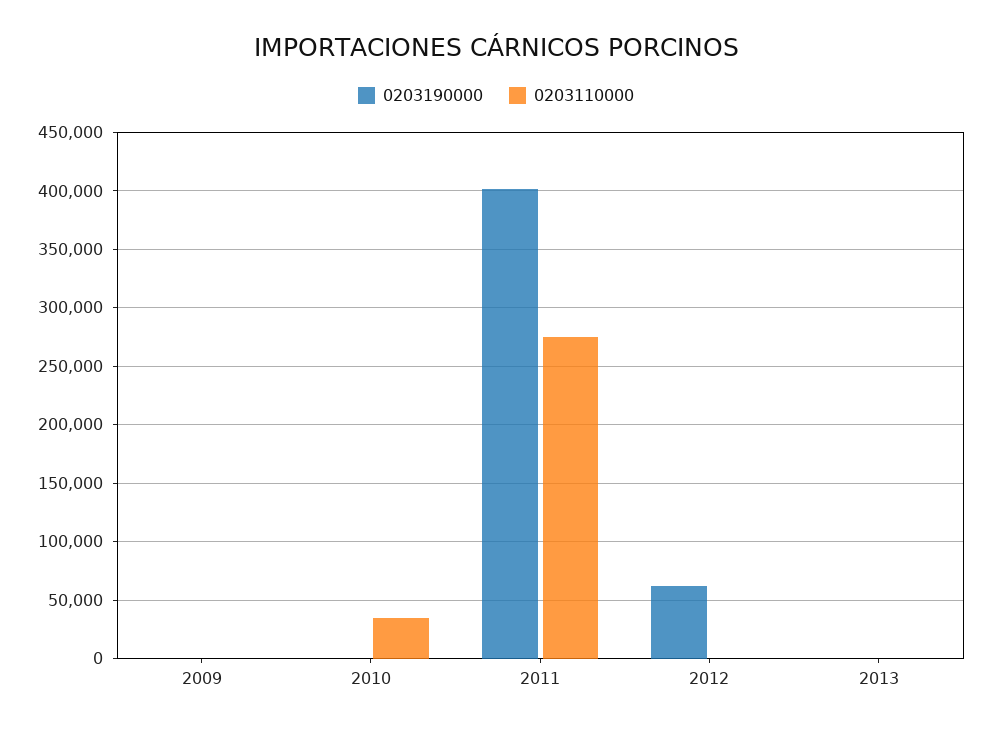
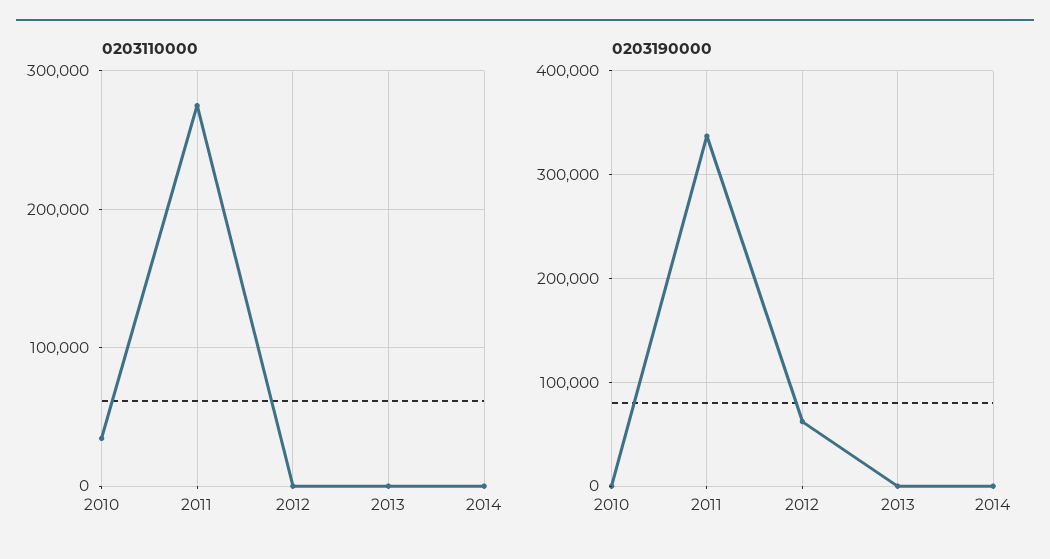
0203190000, 2009: 0 -> none
0203110000, 2009: 0 -> none
0203190000, 2011: 400000 -> 340000
0203110000, 2014: none -> 0
0203190000, 2014: none -> 0

